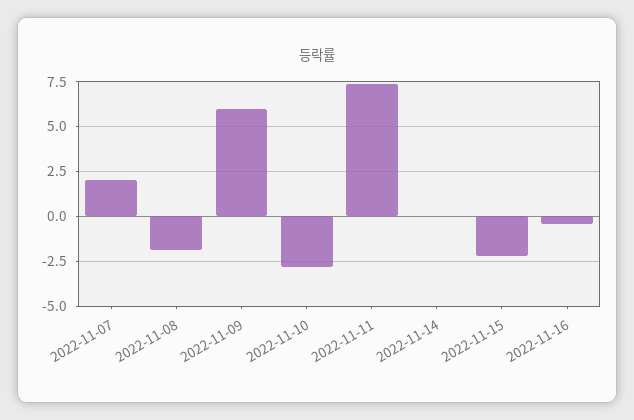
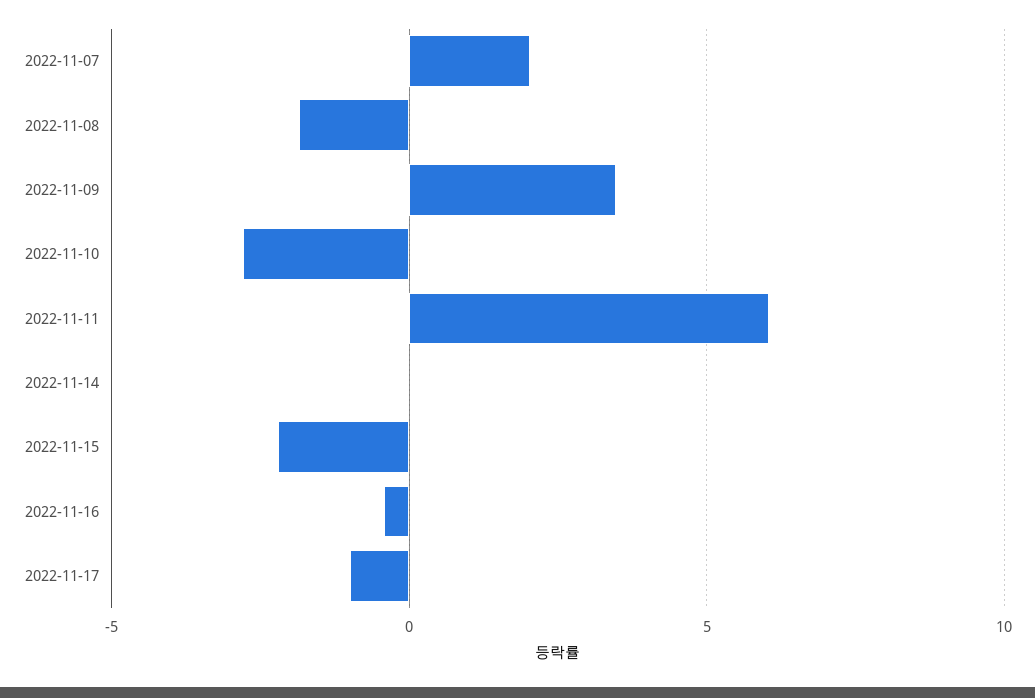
2022-11-09: 6 -> 3.5
2022-11-11: 7.5 -> 6
2022-11-17: none -> -1

